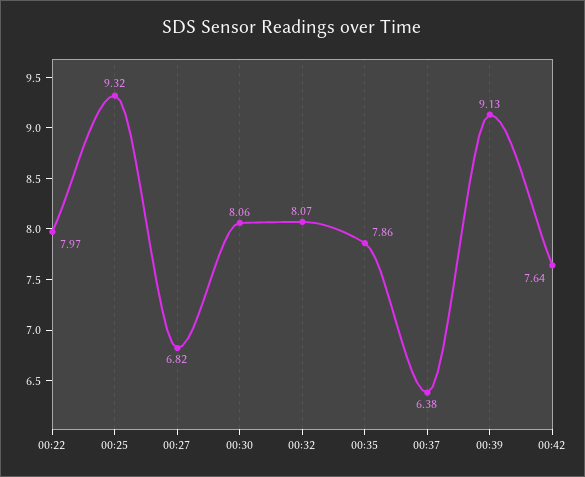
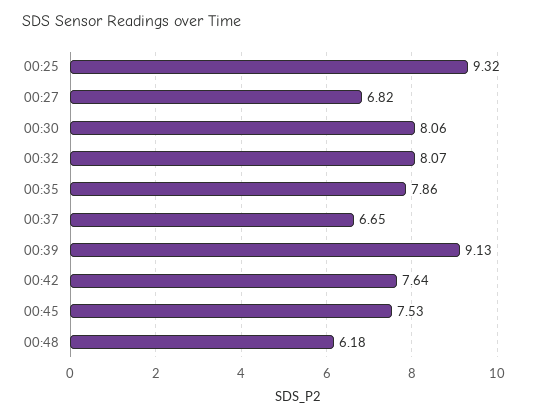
00:22: 7.97 -> none
00:37: 6.38 -> 6.65
00:45: none -> 7.53
00:48: none -> 6.18

